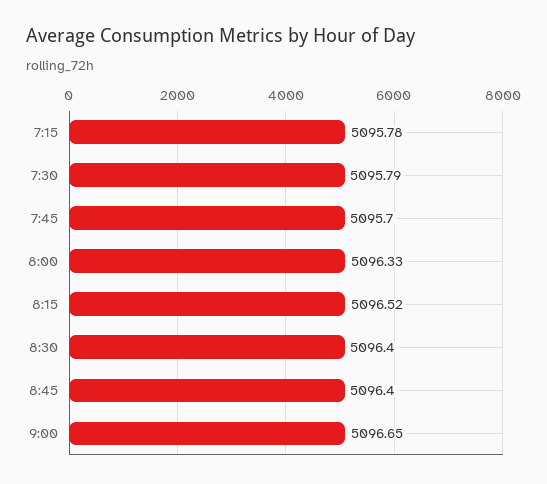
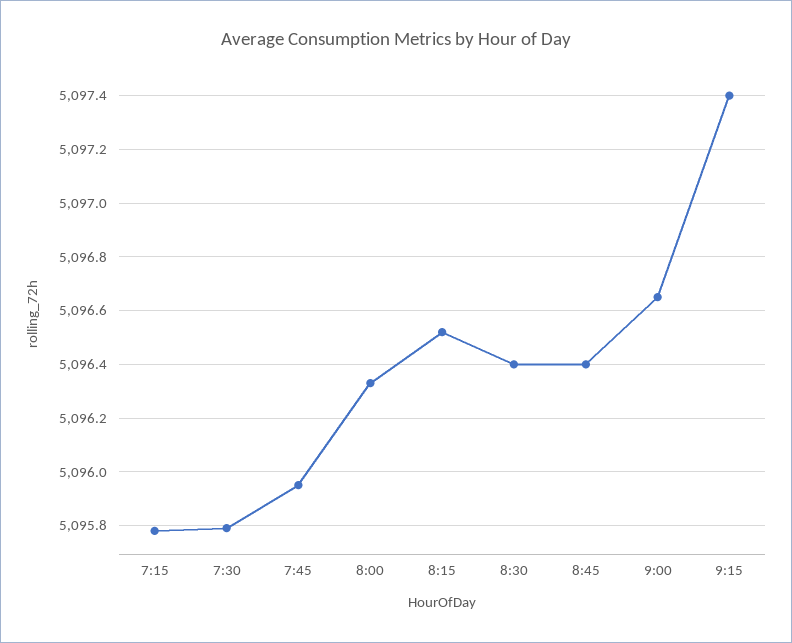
7:45: 5095.7 -> 5095.95
9:15: none -> 5097.4

